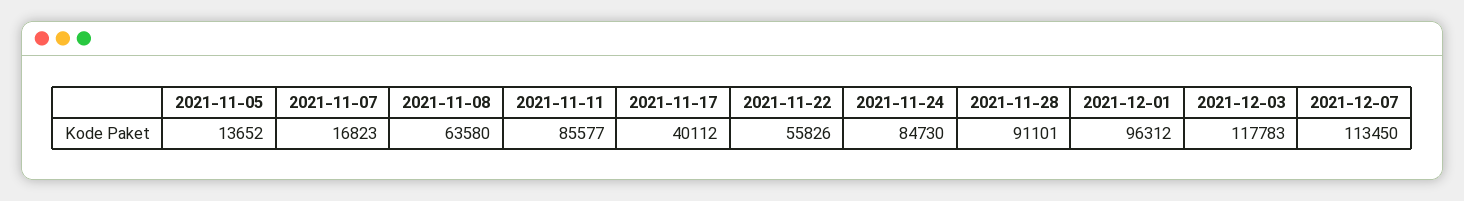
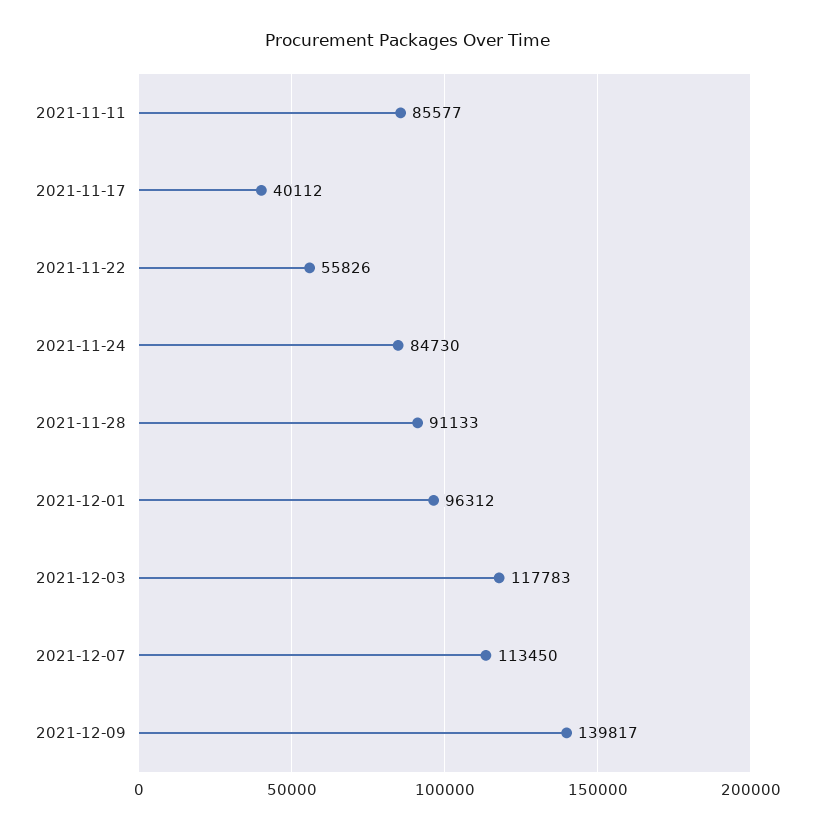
2021-11-05: 13652 -> none
2021-11-07: 16823 -> none
2021-11-08: 63580 -> none
2021-11-28: 91101 -> 91133
2021-12-09: none -> 139817

